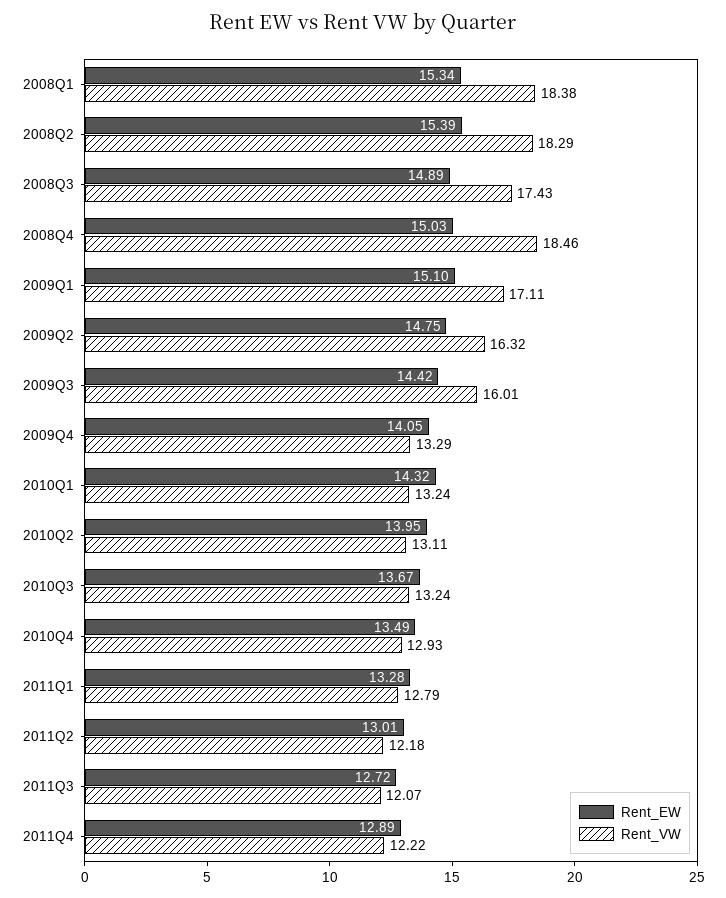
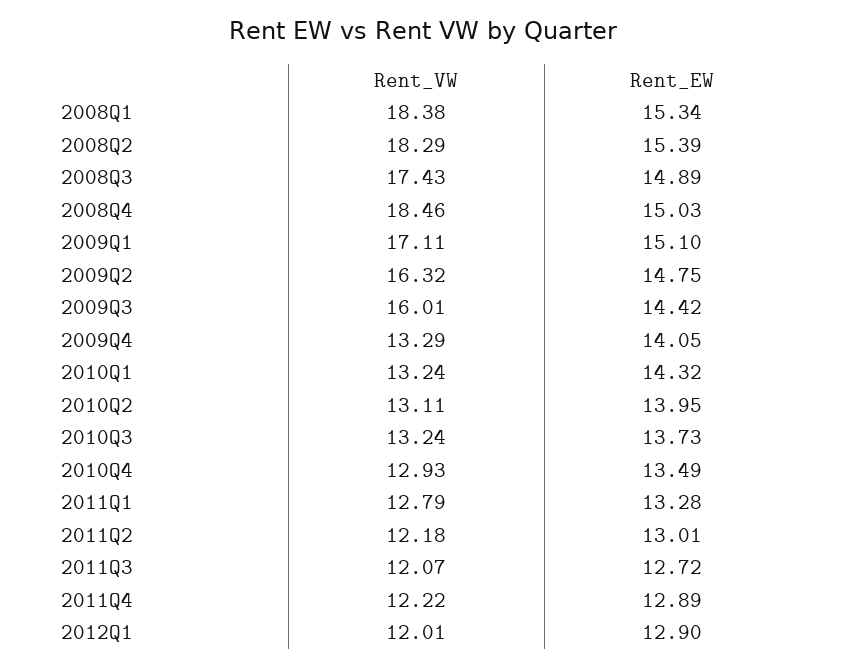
Rent_EW, 2010Q3: 13.67 -> 13.73
Rent_VW, 2012Q1: none -> 12.01
Rent_EW, 2012Q1: none -> 12.9

